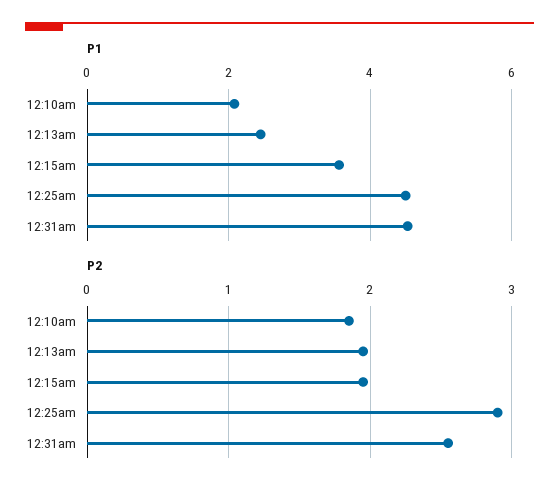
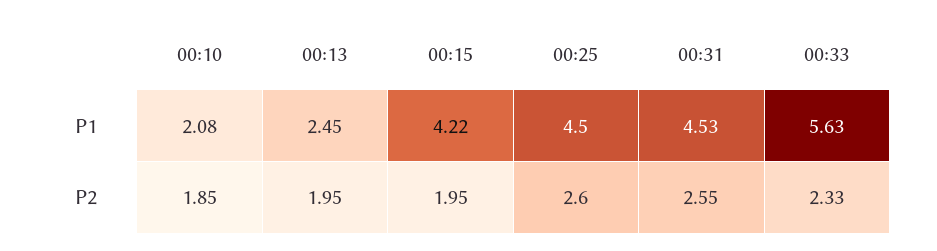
P1, 12:15am: 3.6 -> 4.22
P2, 12:25am: 2.9 -> 2.6
P1, 00:33: none -> 5.63
P2, 00:33: none -> 2.33

